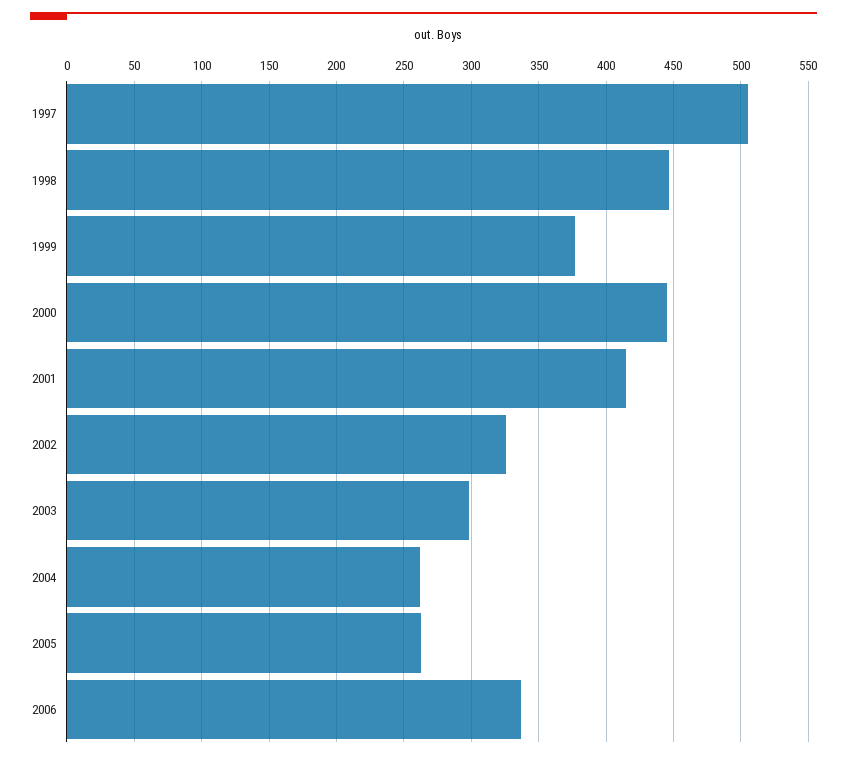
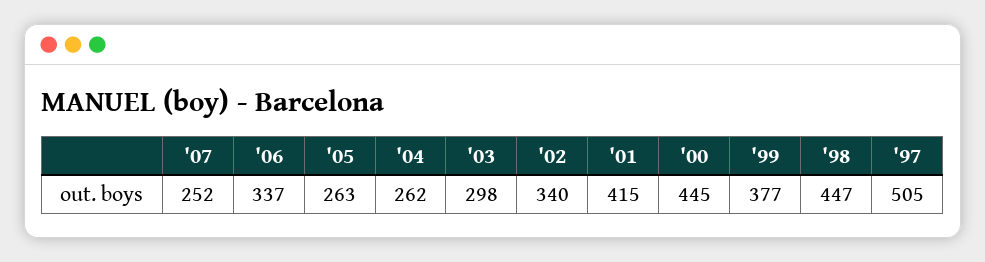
2002: 325 -> 340
'07: none -> 252

